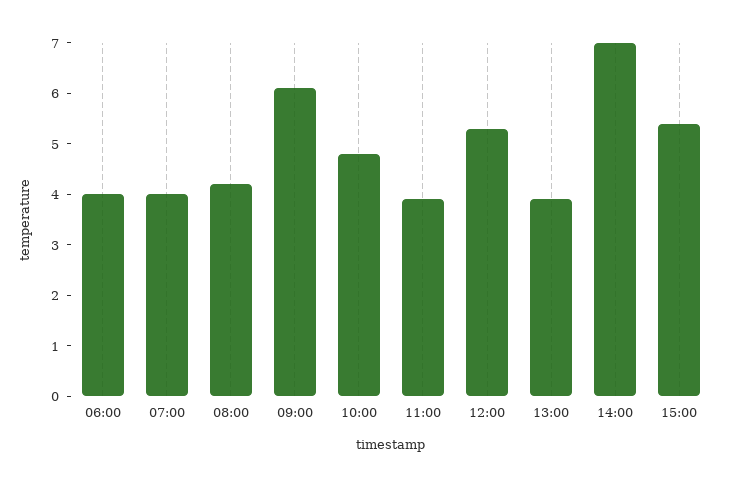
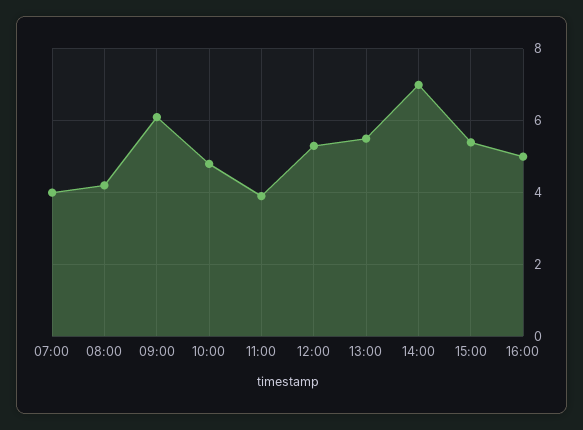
06:00: 4 -> none
13:00: 4 -> 5.5
16:00: none -> 5

